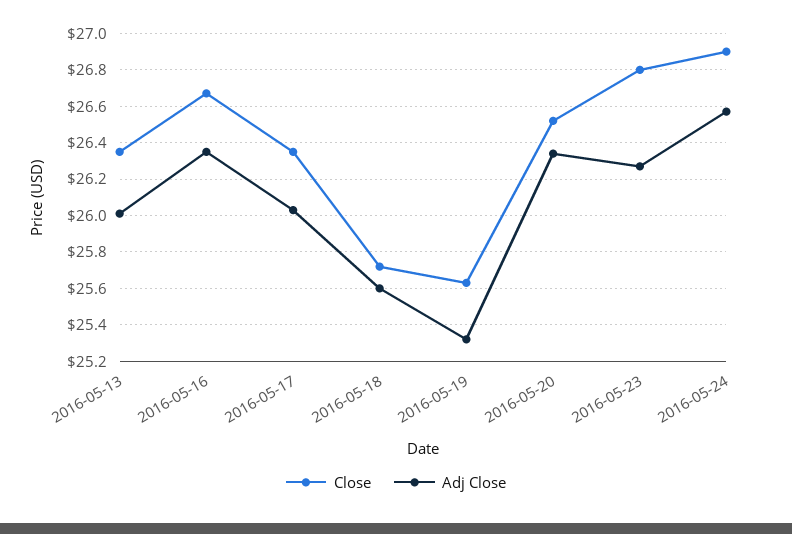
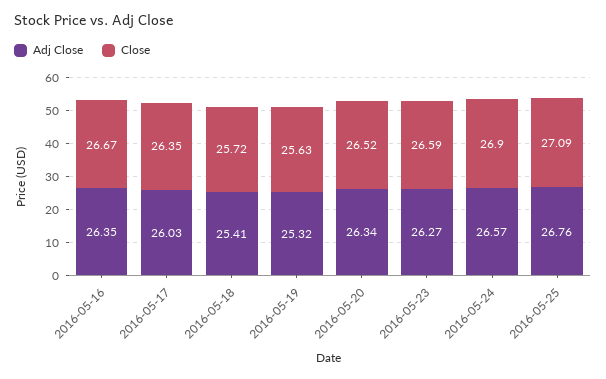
Close, 2016-05-13: 26.35 -> none
Adj Close, 2016-05-13: 26 -> none
Adj Close, 2016-05-18: 25.6 -> 25.41
Close, 2016-05-23: 26.8 -> 26.59
Adj Close, 2016-05-25: none -> 26.76
Close, 2016-05-25: none -> 27.09

